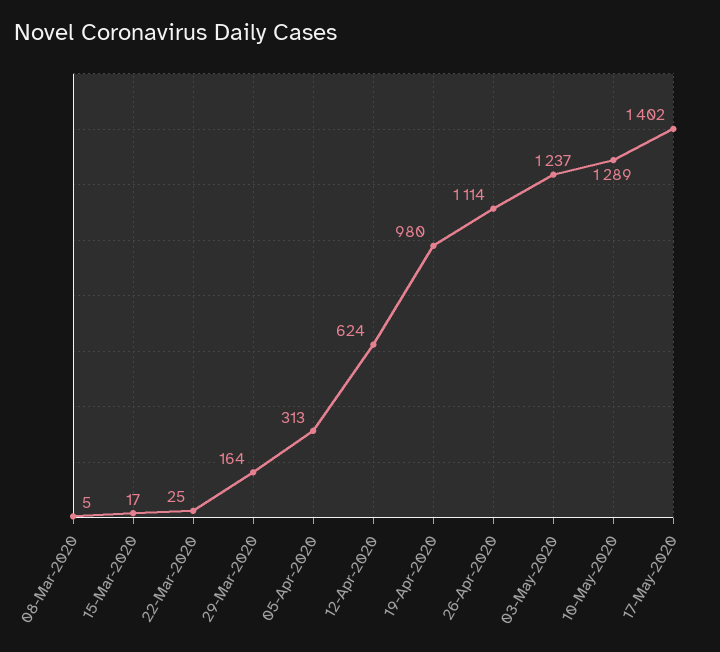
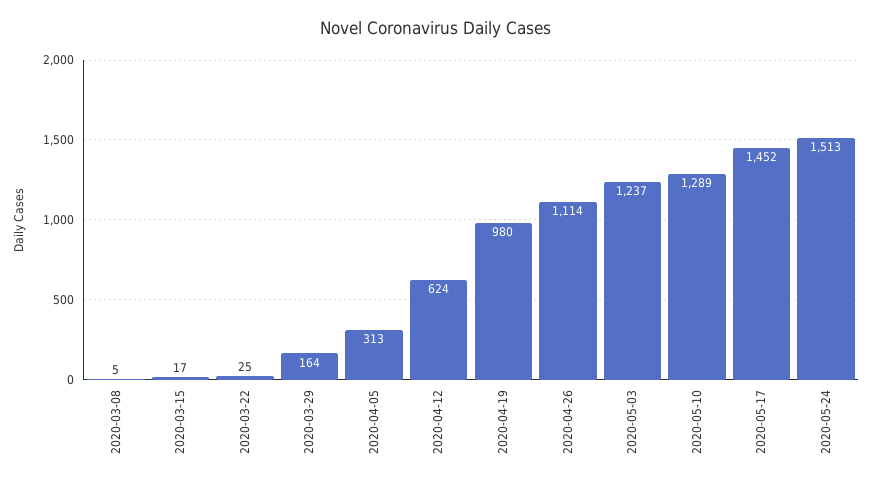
17-May-2020: 1402 -> 1452
2020-05-24: none -> 1513

